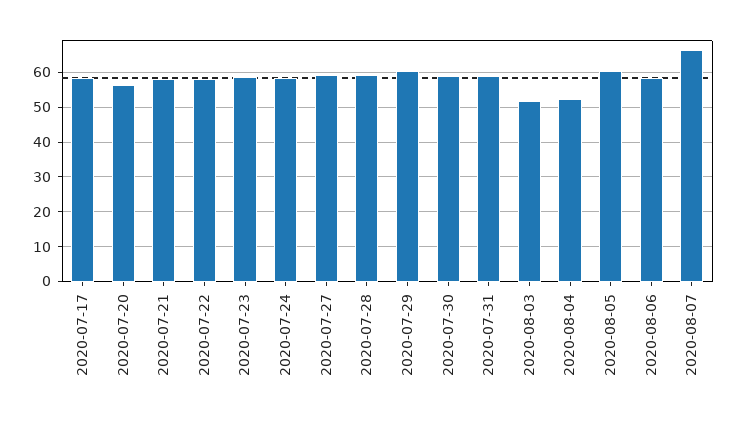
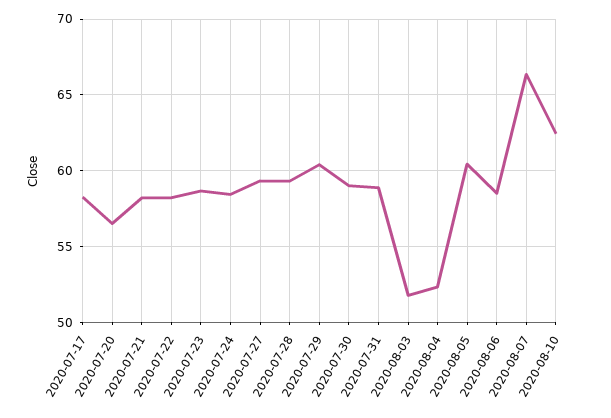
2020-08-10: none -> 62.5

